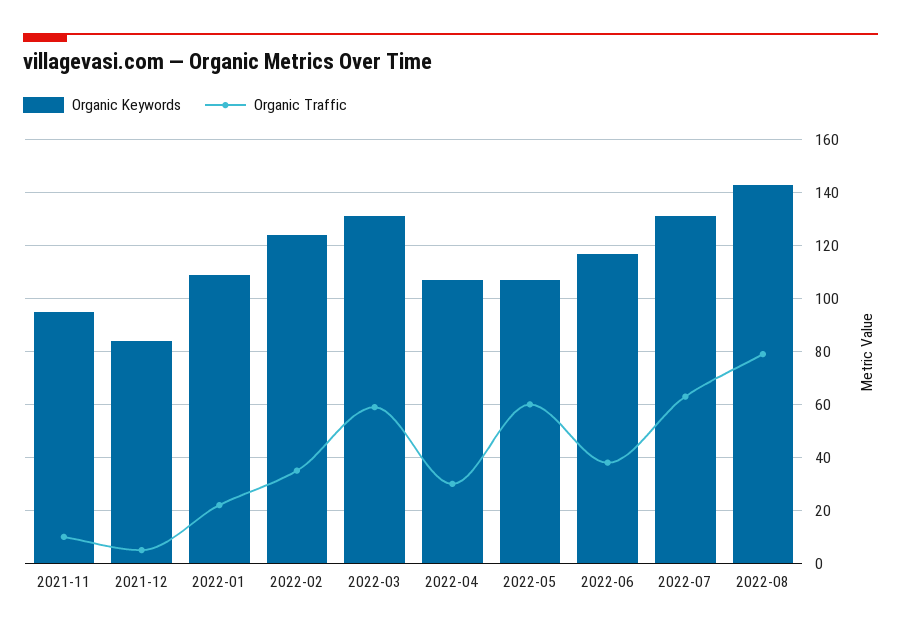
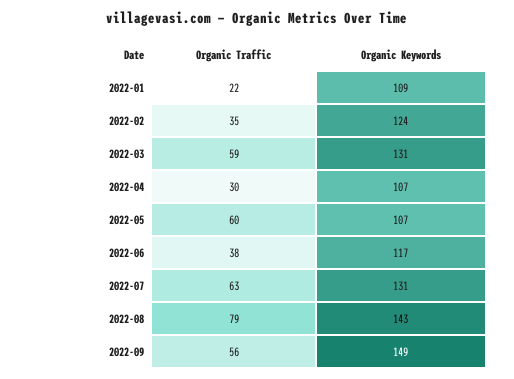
Organic Keywords, 2021-11: 95 -> none
Organic Traffic, 2021-11: 10 -> none
Organic Keywords, 2021-12: 85 -> none
Organic Traffic, 2021-12: 5 -> none
Organic Traffic, 2022-09: none -> 56
Organic Keywords, 2022-09: none -> 149

